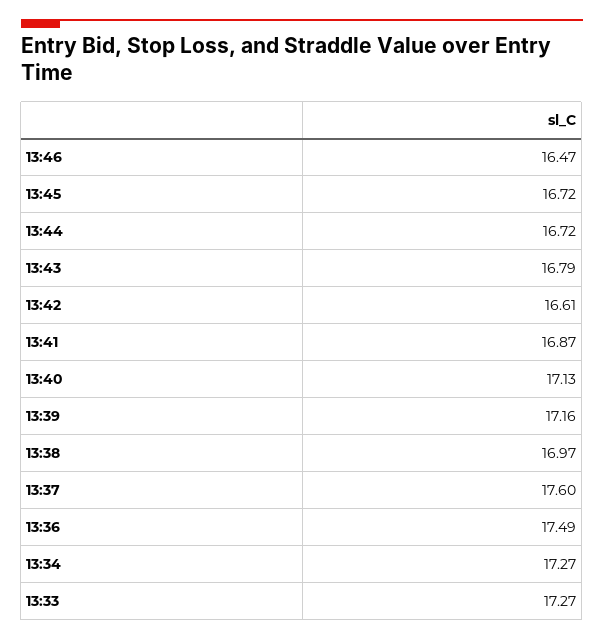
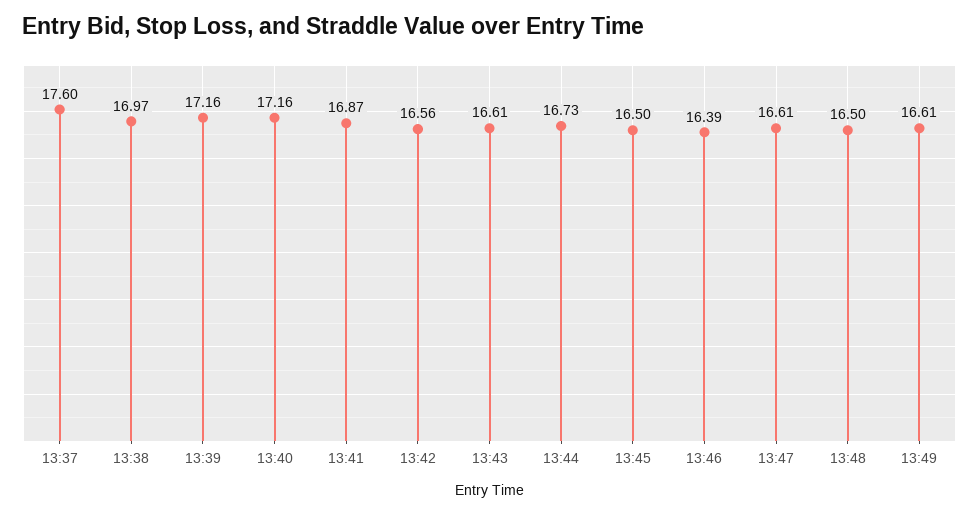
13:46: 16.47 -> 16.39
13:45: 16.72 -> 16.5
13:44: 16.72 -> 16.73
13:43: 16.79 -> 16.61
13:42: 16.61 -> 16.56
13:40: 17.13 -> 17.16
13:36: 17.49 -> none
13:34: 17.27 -> none
13:33: 17.27 -> none
13:47: none -> 16.61
13:48: none -> 16.5
13:49: none -> 16.61

